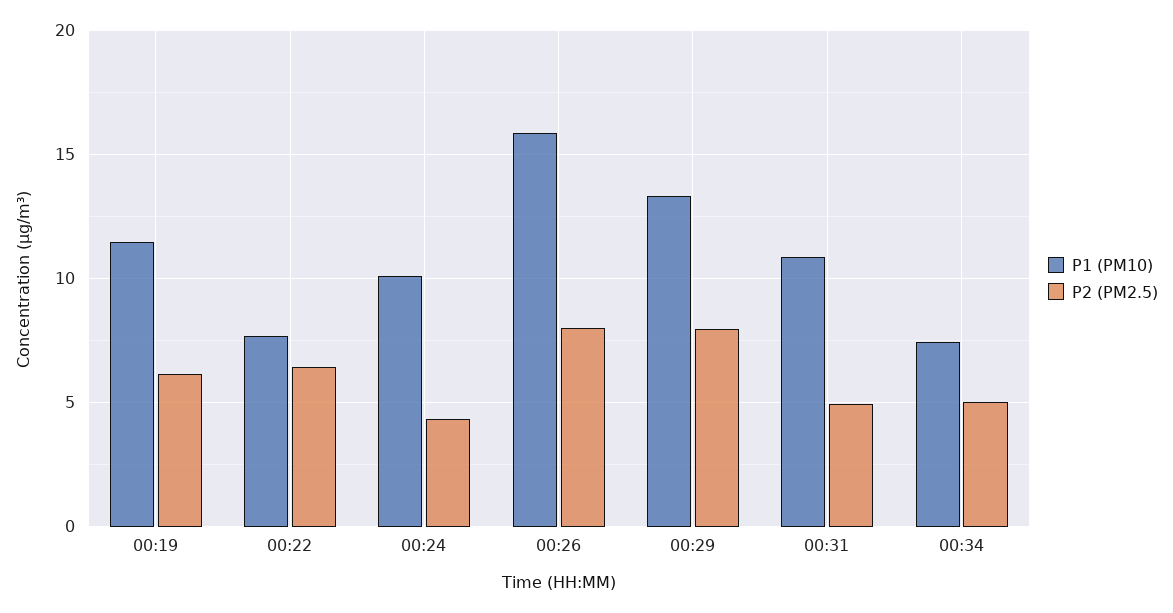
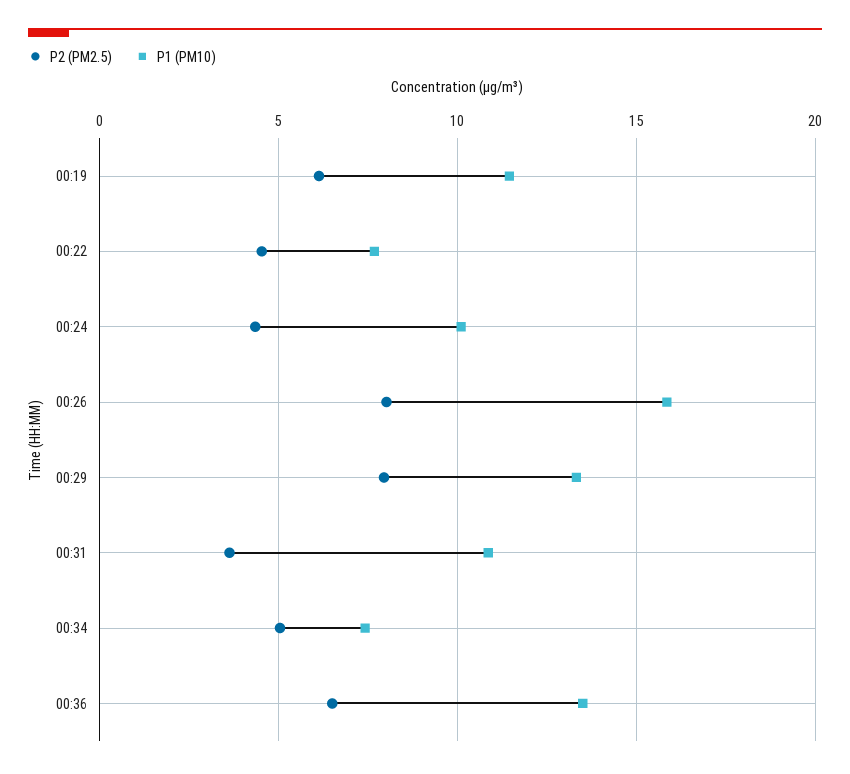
P2 (PM2.5), 00:22: 6.5 -> 4.5
P2 (PM2.5), 00:31: 5 -> 3.5
P2 (PM2.5), 00:36: none -> 6.5
P1 (PM10), 00:36: none -> 13.5

